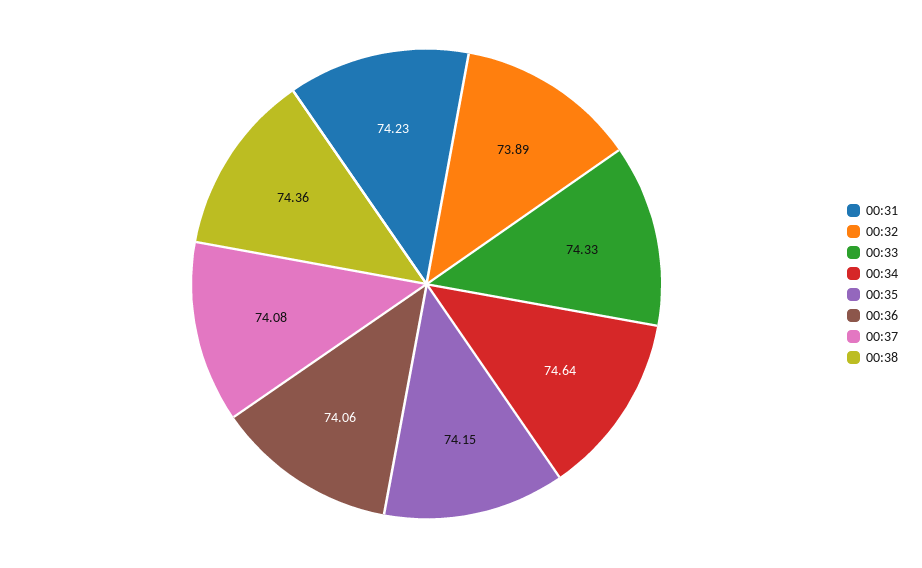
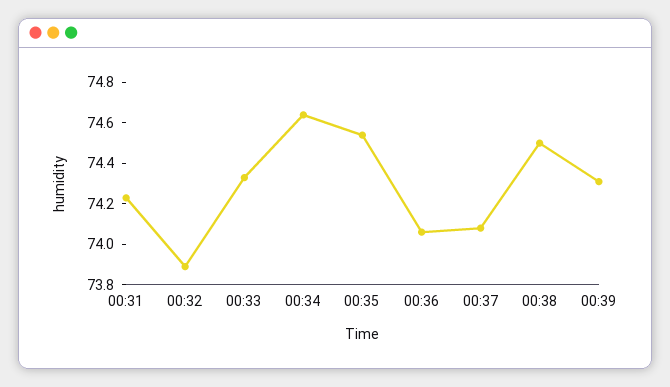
00:35: 74.15 -> 74.55
00:38: 74.36 -> 74.5
00:39: none -> 74.3

